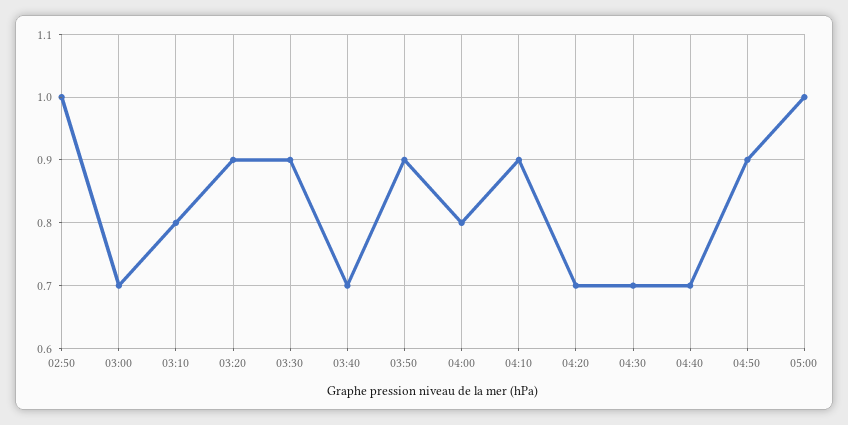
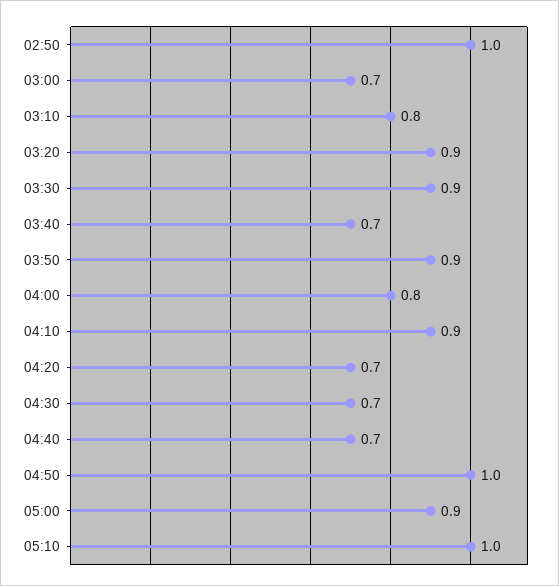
04:50: 0.9 -> 1
05:00: 1 -> 0.9
05:10: none -> 1

